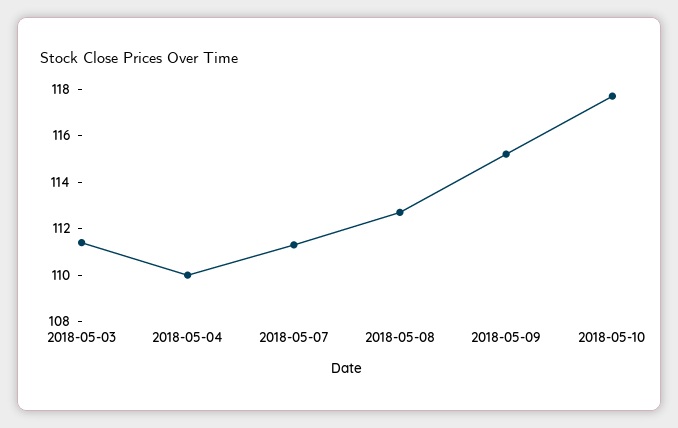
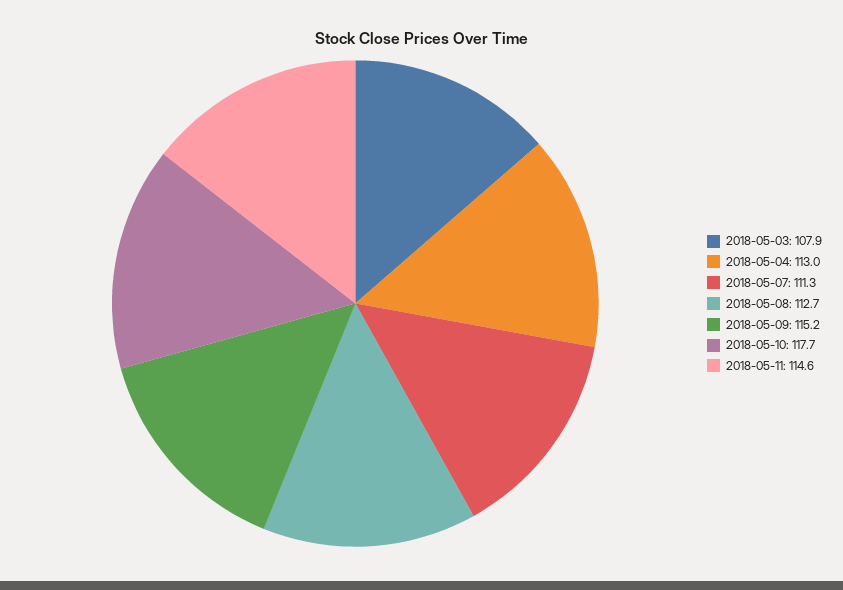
2018-05-03: 111.5 -> 107.9
2018-05-04: 110 -> 113
2018-05-11: none -> 114.6

